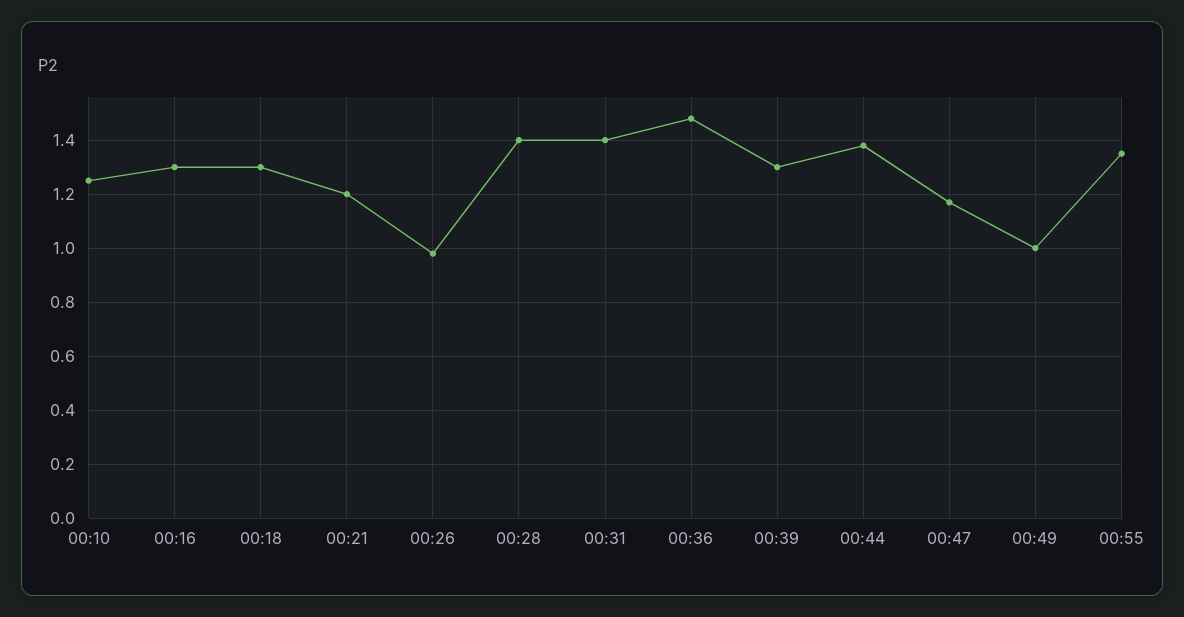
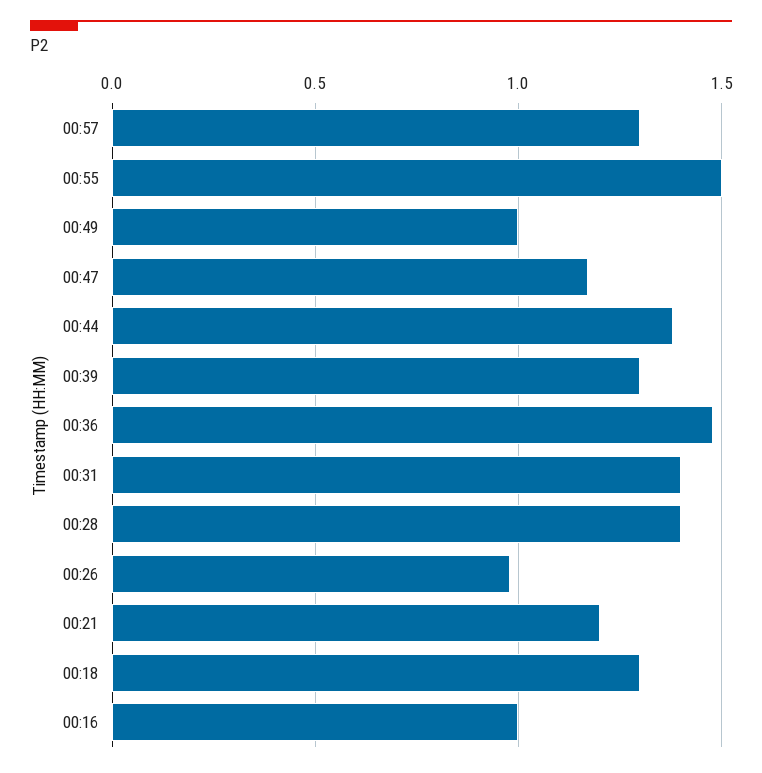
00:10: 1.25 -> none
00:16: 1.3 -> 1
00:55: 1.35 -> 1.5
00:57: none -> 1.3

